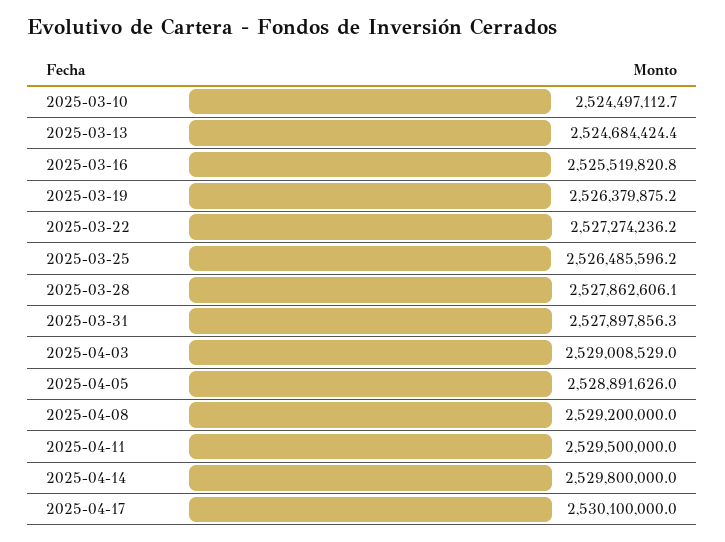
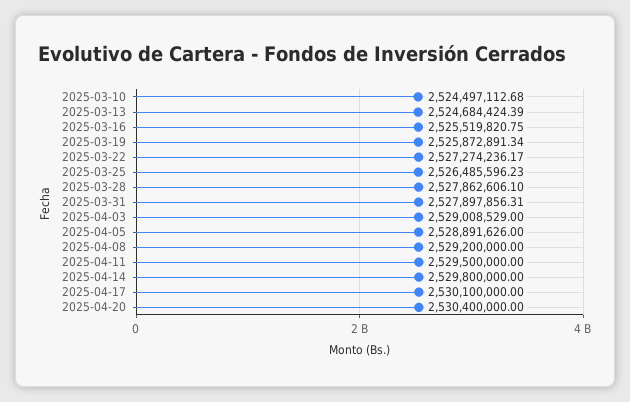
2025-03-19: 2526379875.2 -> 2525872891.34
2025-04-20: none -> 2530400000

